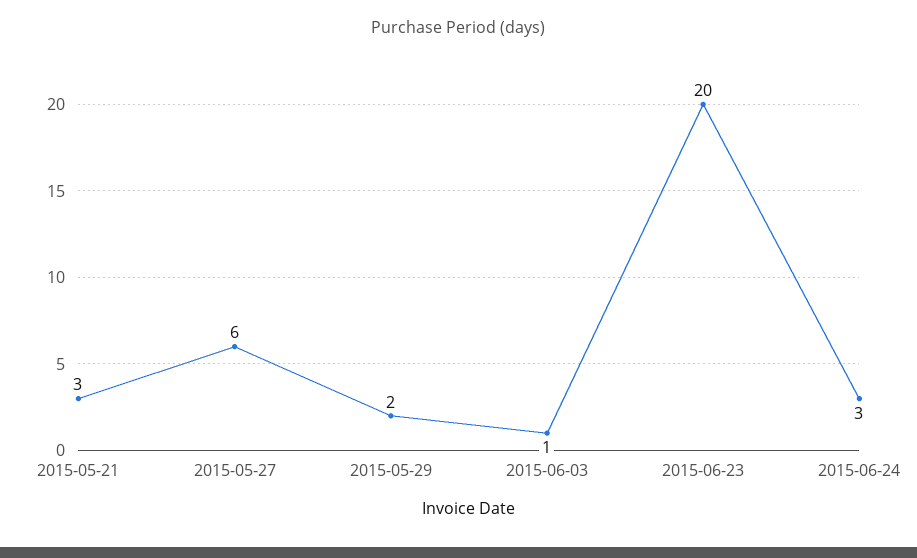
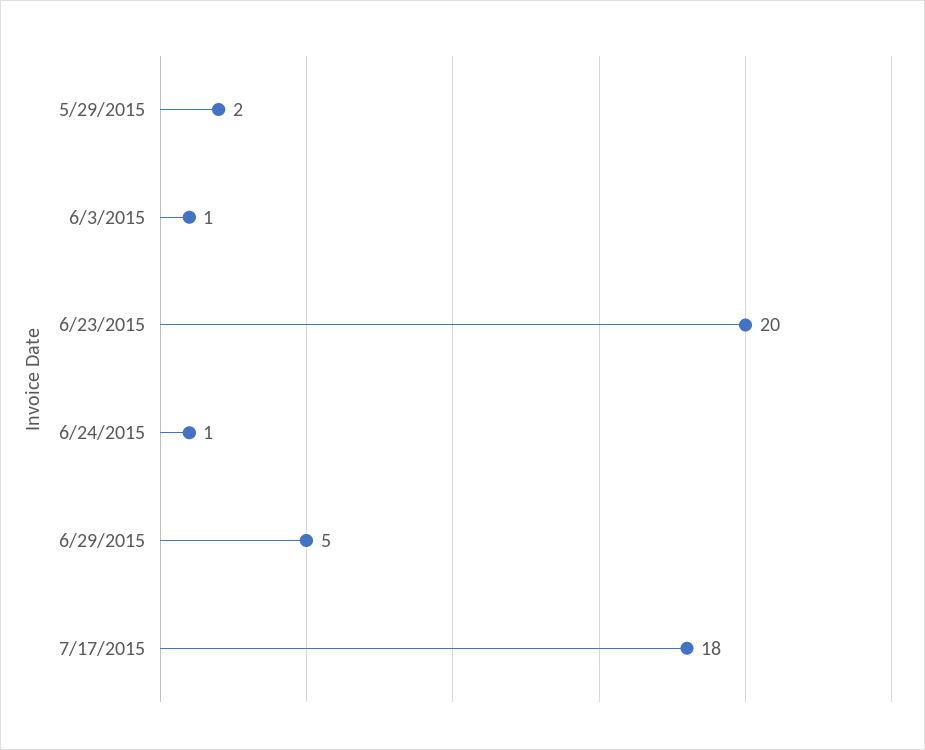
2015-05-21: 3 -> none
2015-05-27: 6 -> none
2015-06-24: 3 -> 1
6/29/2015: none -> 5
7/17/2015: none -> 18

